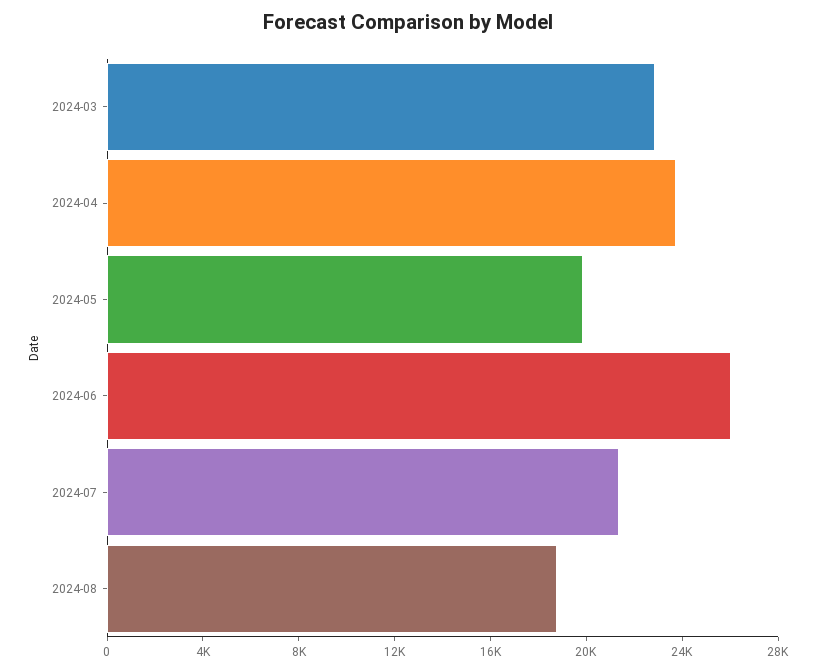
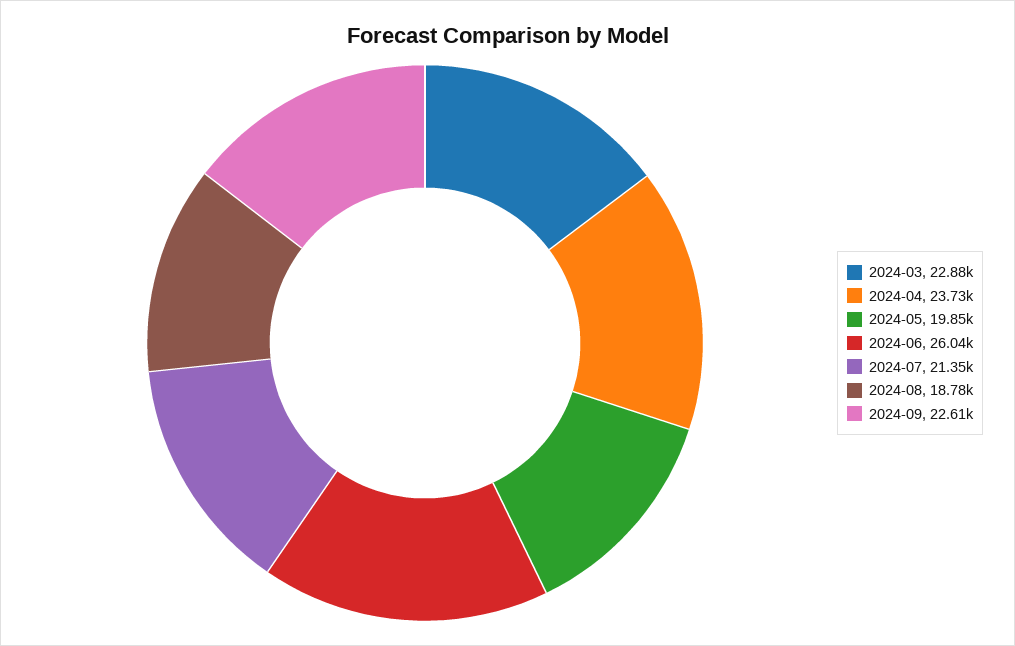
2024-09: none -> 22610

